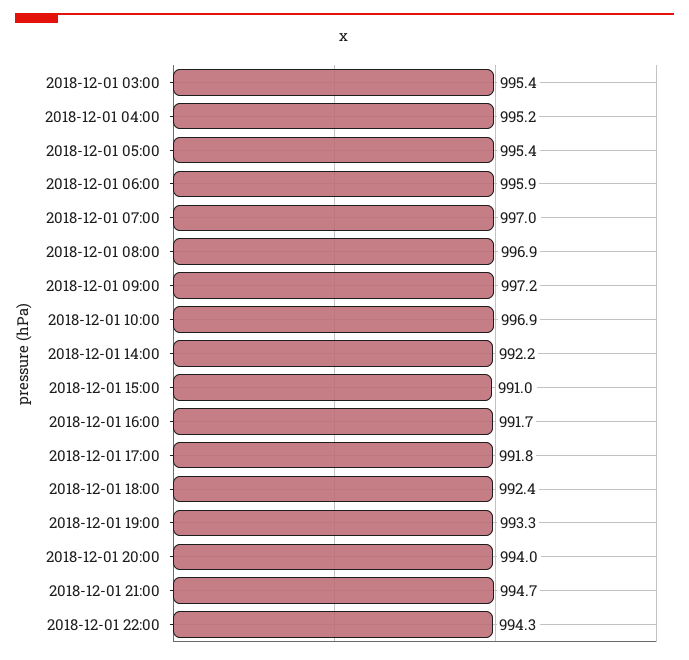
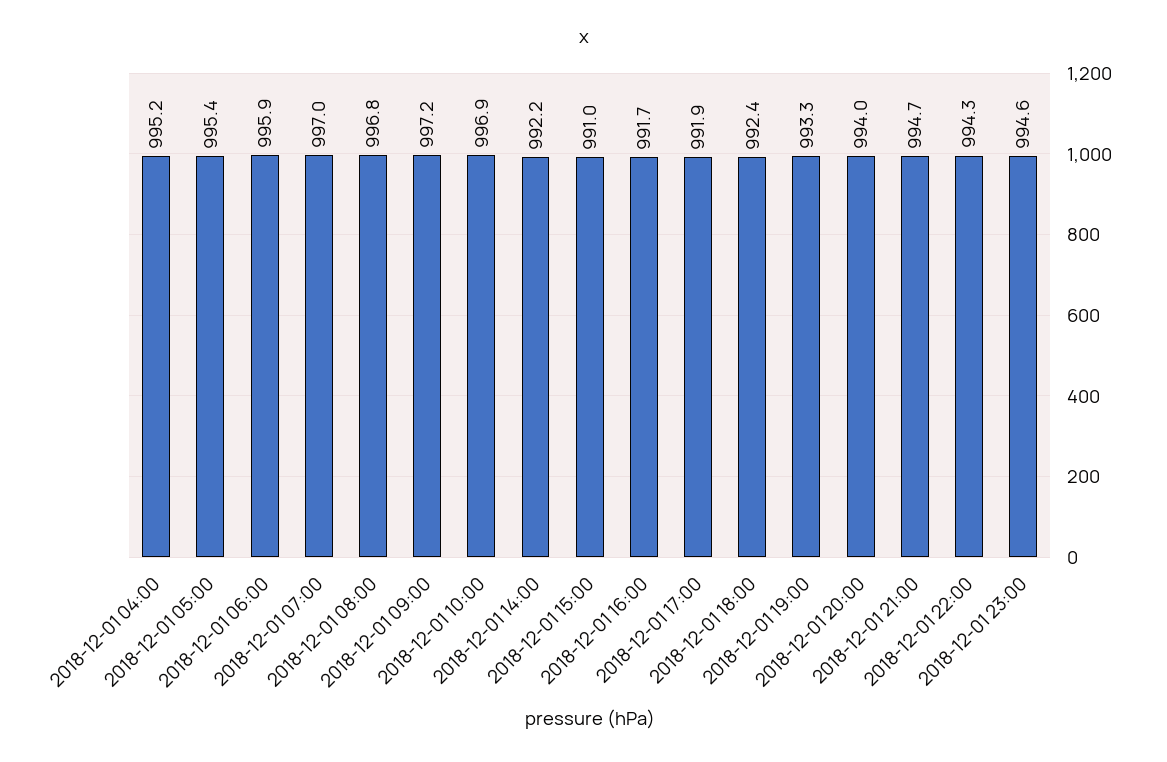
2018-12-01 03:00: 995.4 -> none
2018-12-01 08:00: 996.9 -> 996.8
2018-12-01 17:00: 991.8 -> 991.9
2018-12-01 23:00: none -> 994.6

